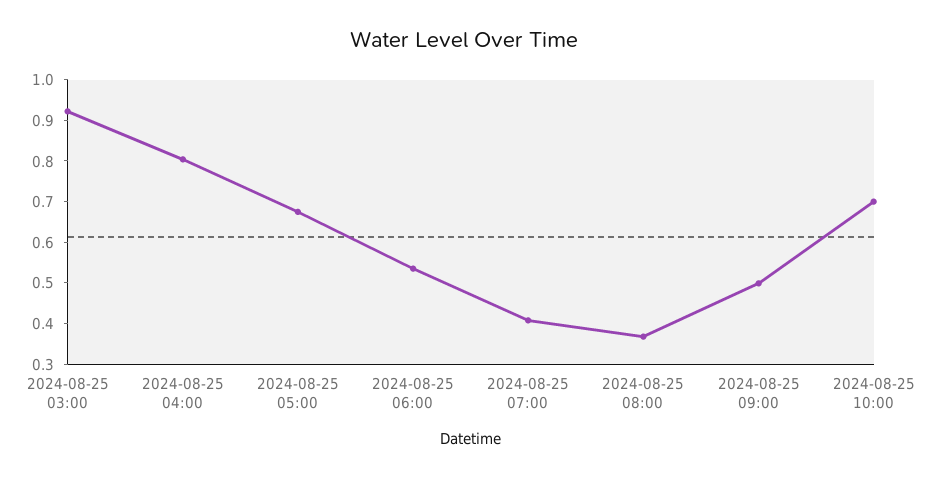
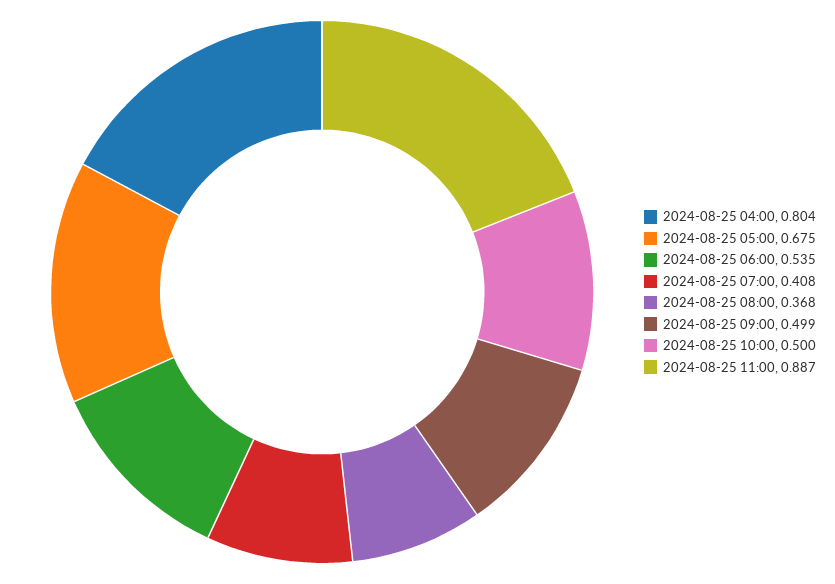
2024-08-25 03:00: 0.92 -> none
2024-08-25 10:00: 0.7 -> 0.5
2024-08-25 11:00: none -> 0.887

